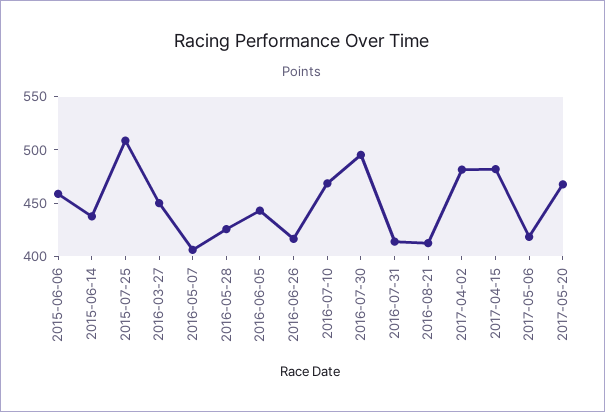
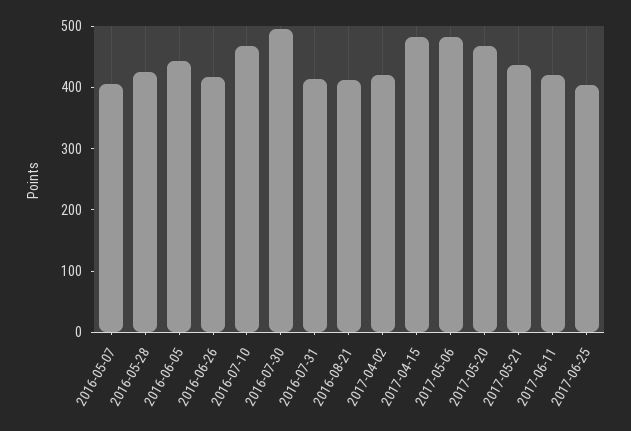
2015-06-06: 460 -> none
2015-06-14: 440 -> none
2015-07-25: 510 -> none
2016-03-27: 450 -> none
2017-04-02: 480 -> 420
2017-05-06: 420 -> 480
2017-05-21: none -> 440
2017-06-11: none -> 420
2017-06-25: none -> 400

